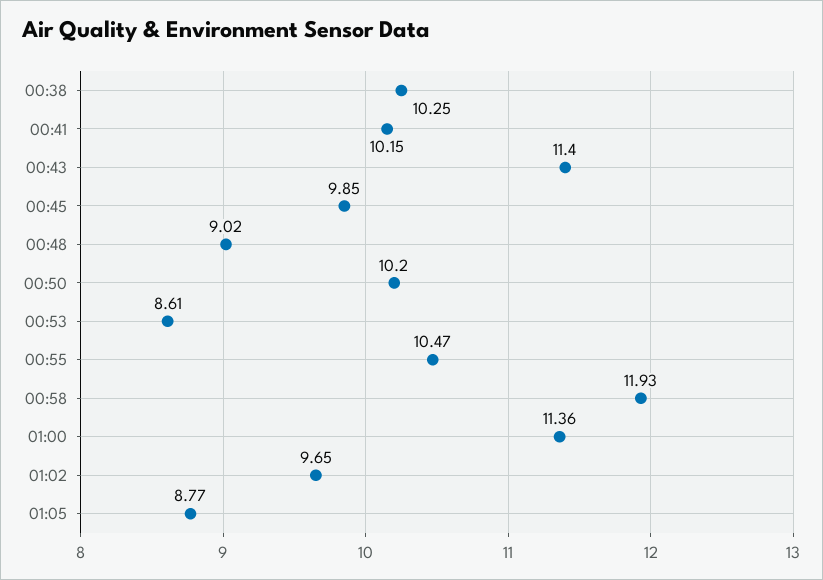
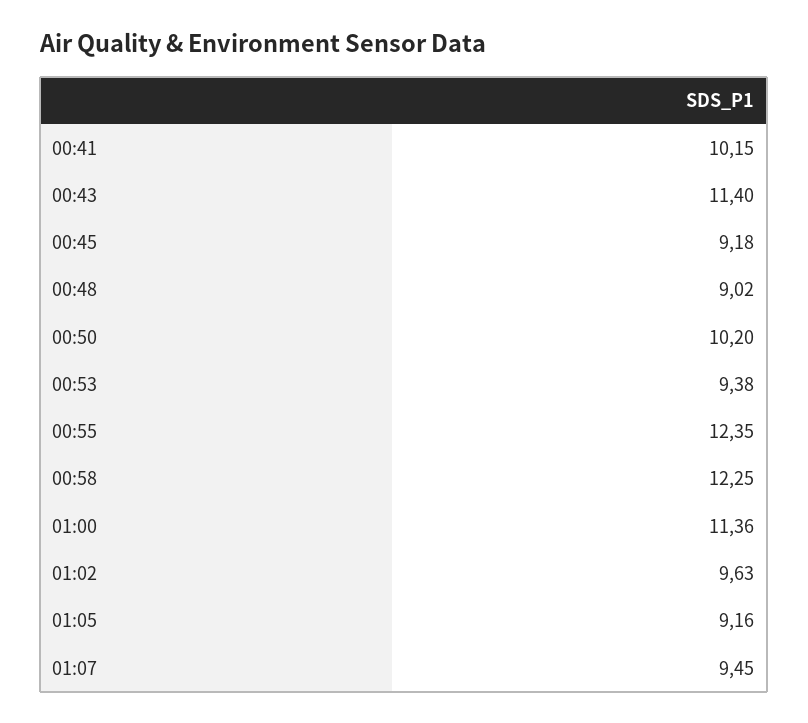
00:38: 10.25 -> none
00:45: 9.85 -> 9.18
00:53: 8.61 -> 9.38
00:55: 10.47 -> 12.35
00:58: 11.93 -> 12.25
01:02: 9.65 -> 9.63
01:05: 8.77 -> 9.16
01:07: none -> 9.45

